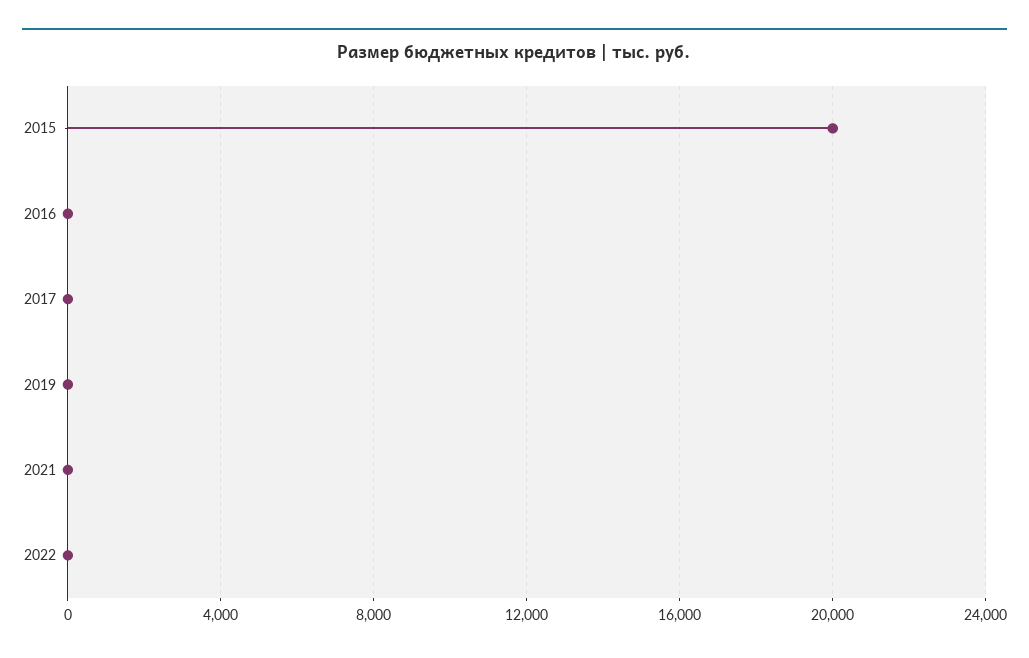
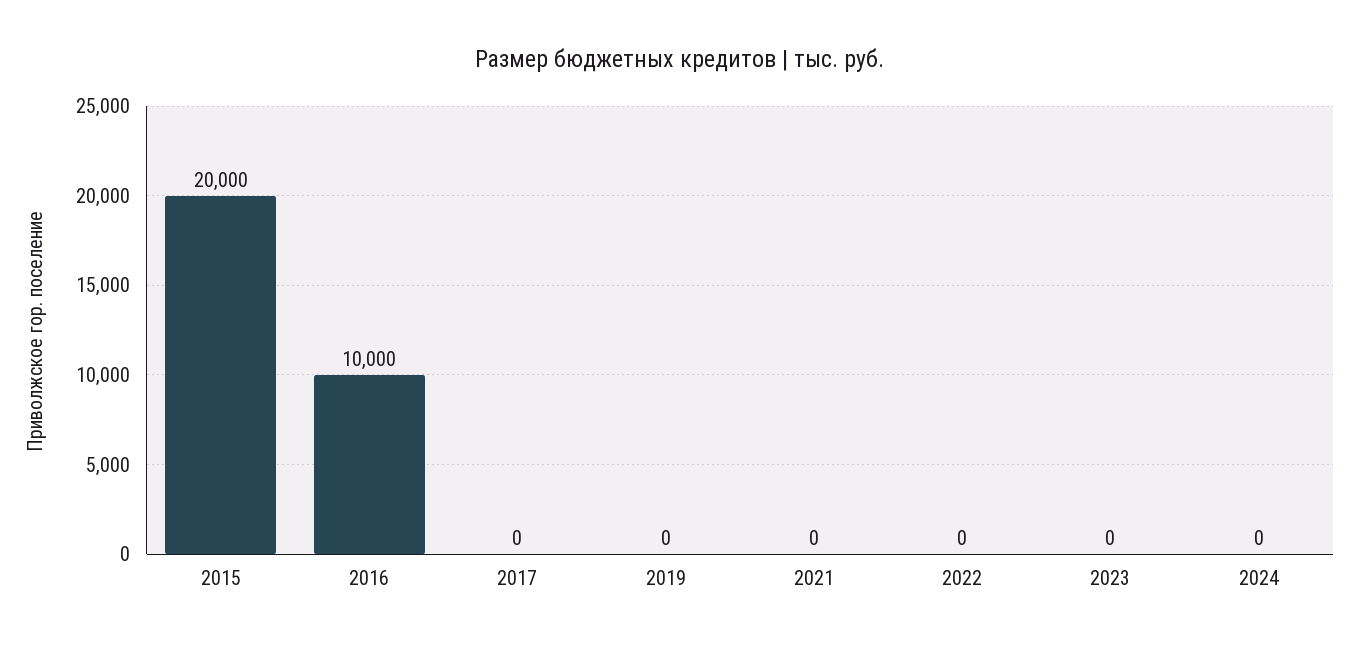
2016: 0 -> 10000
2023: none -> 0
2024: none -> 0

